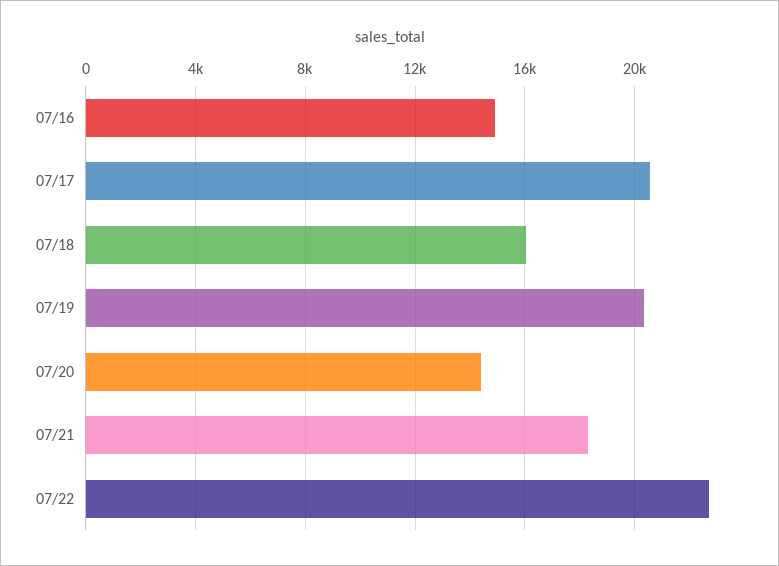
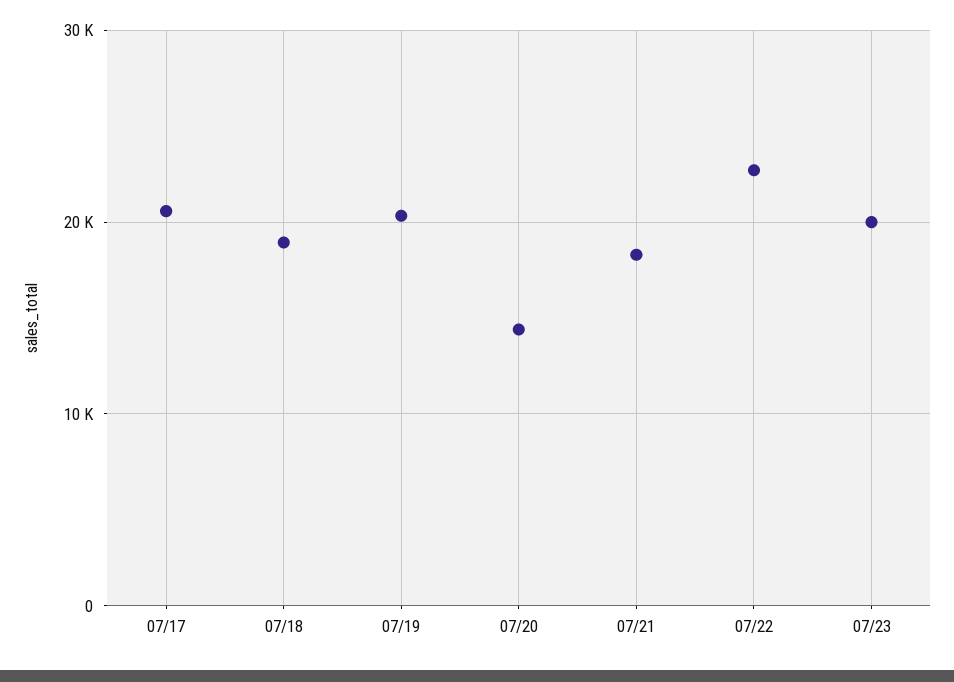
07/16: 15000 -> none
07/18: 16000 -> 19000
07/23: none -> 20000

